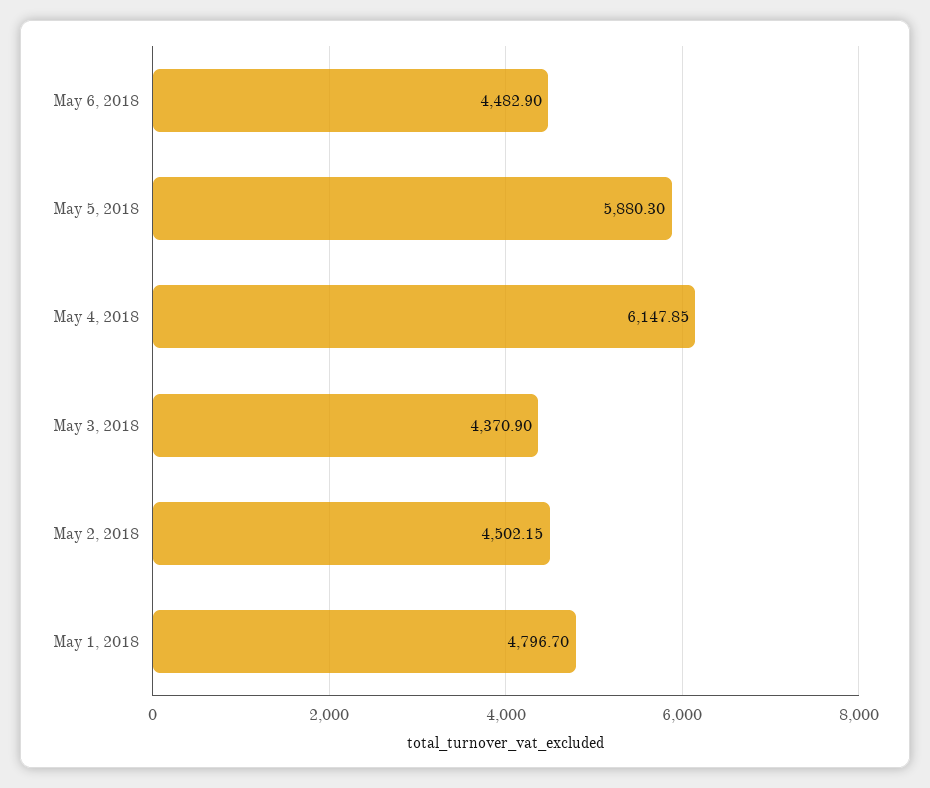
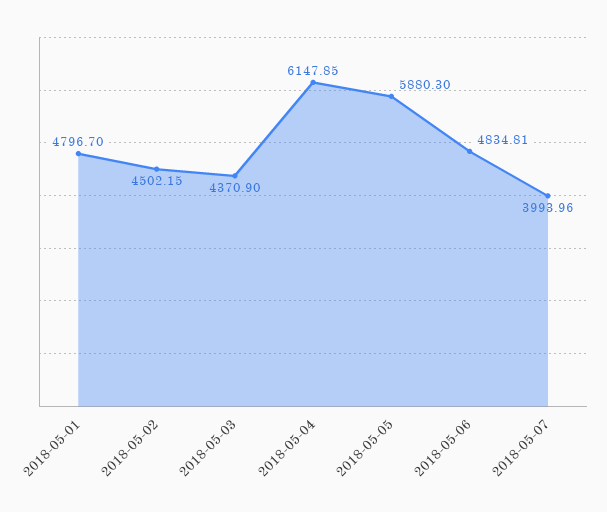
May 6, 2018: 4482.9 -> 4834.81
2018-05-07: none -> 3993.96

